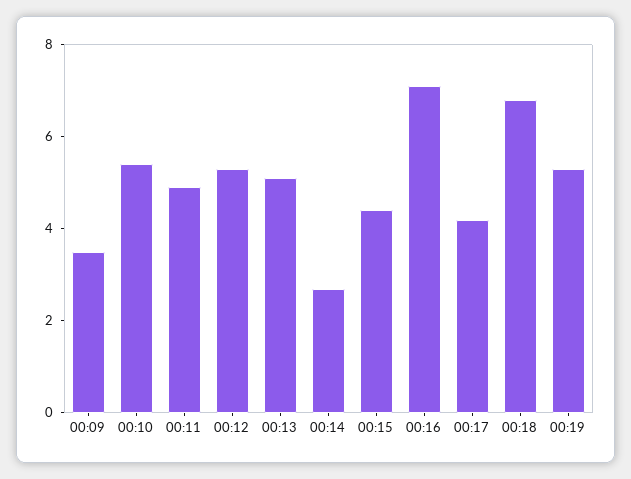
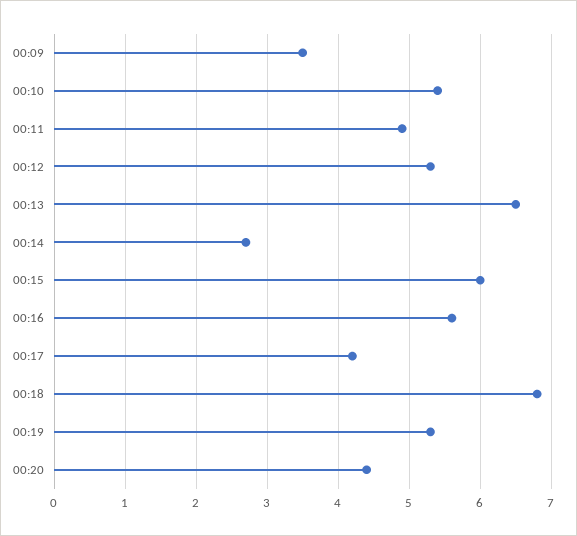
00:13: 5 -> 6.5
00:15: 4.5 -> 6
00:16: 7 -> 5.6
00:20: none -> 4.4

